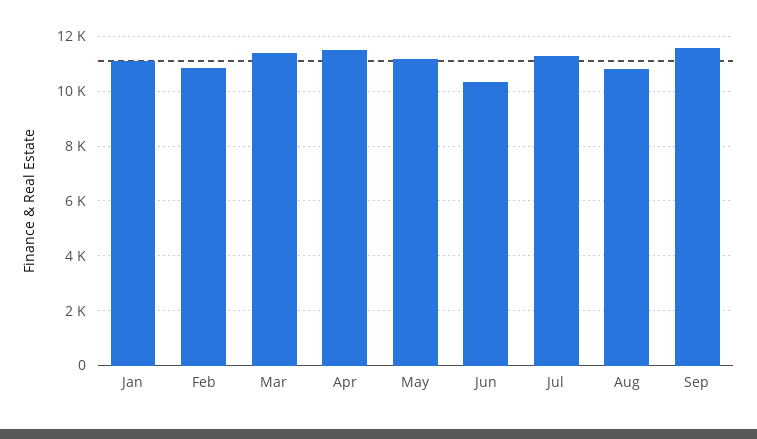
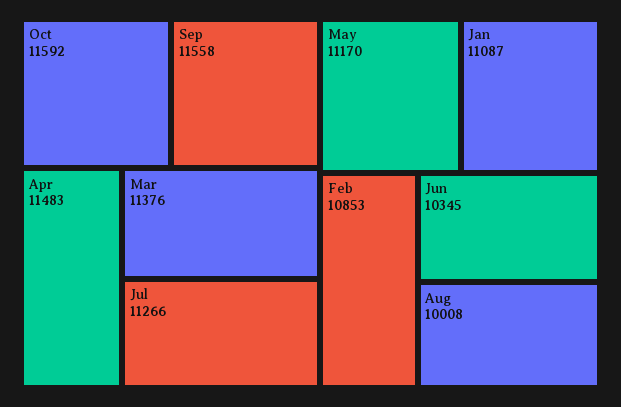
Aug: 10750 -> 10008
Oct: none -> 11592

